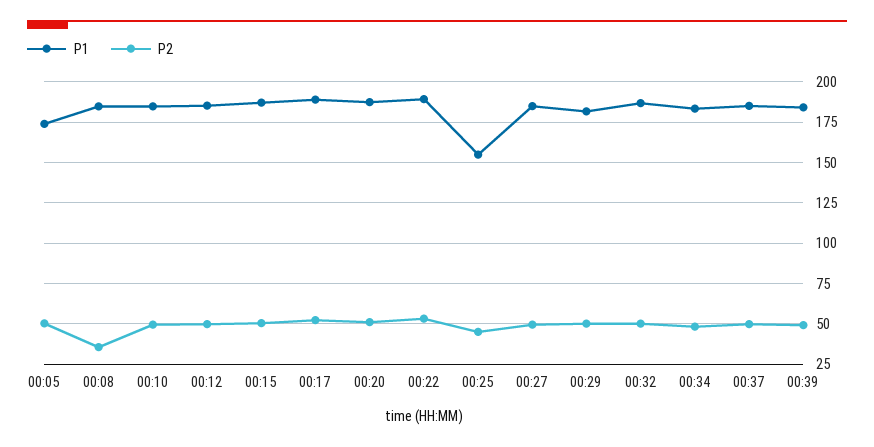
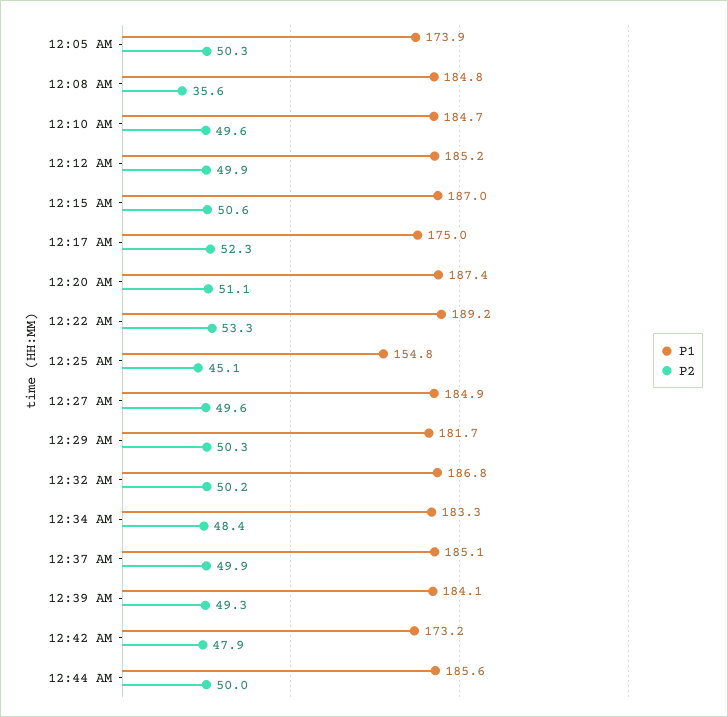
P1, 00:17: 190 -> 175
P1, 12:42 AM: none -> 173.2
P2, 12:42 AM: none -> 47.9
P1, 12:44 AM: none -> 185.6
P2, 12:44 AM: none -> 50

